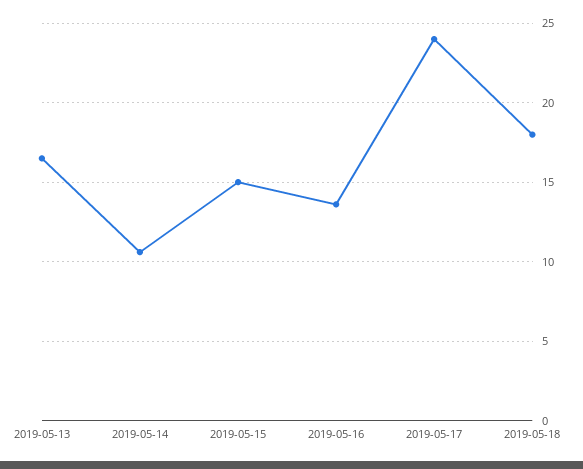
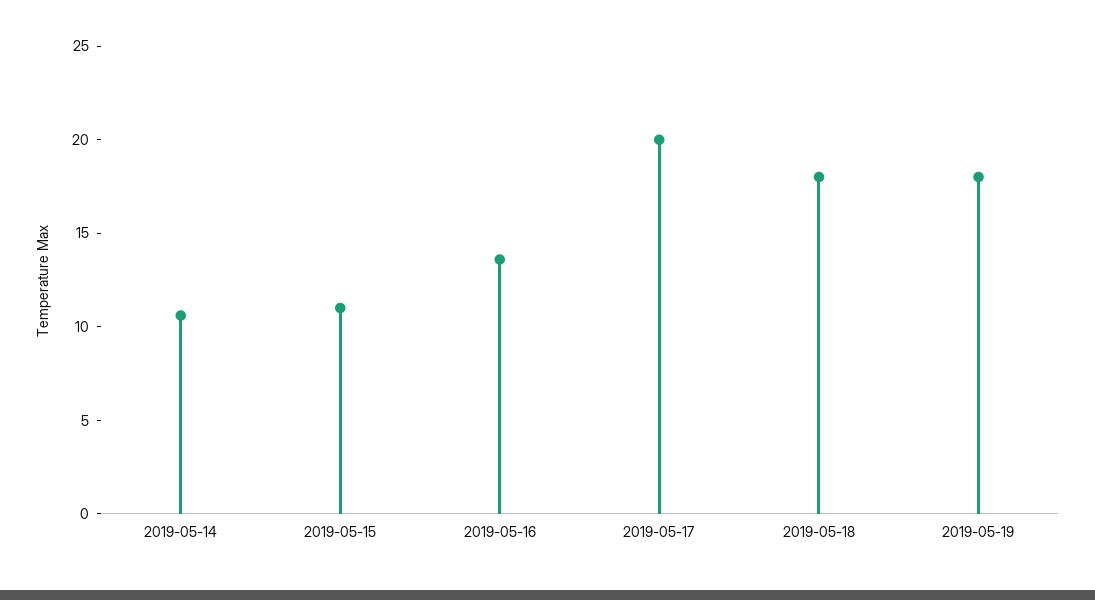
2019-05-13: 16.5 -> none
2019-05-15: 15 -> 11
2019-05-17: 24 -> 20
2019-05-19: none -> 18

